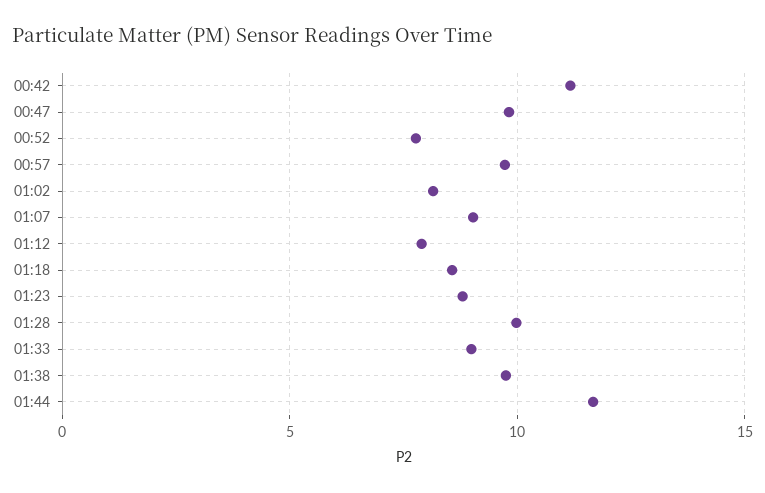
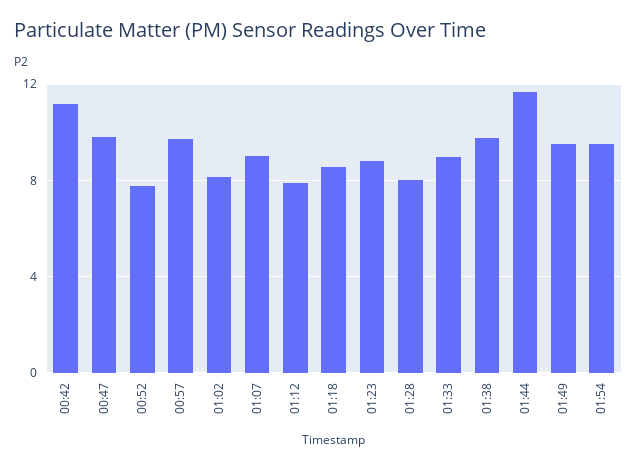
01:28: 10 -> 8
01:49: none -> 9.5
01:54: none -> 9.5

